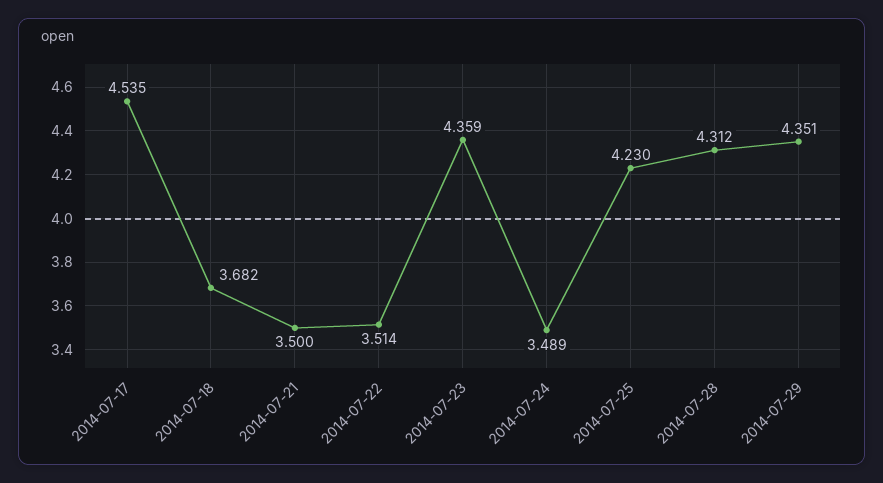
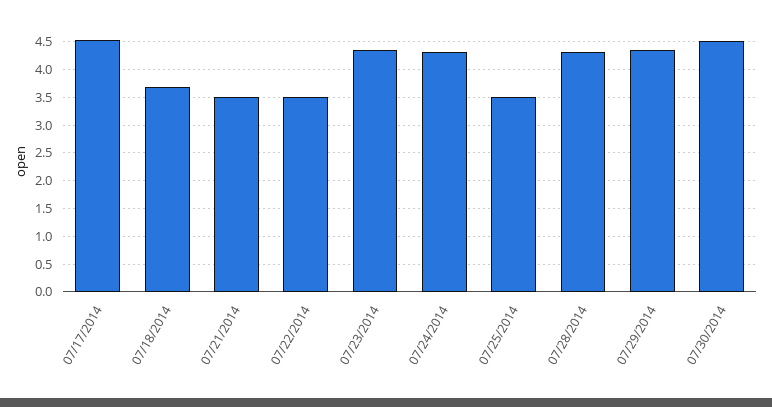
2014-07-24: 3.489 -> 4.25
2014-07-25: 4.23 -> 3.5
07/30/2014: none -> 4.5

